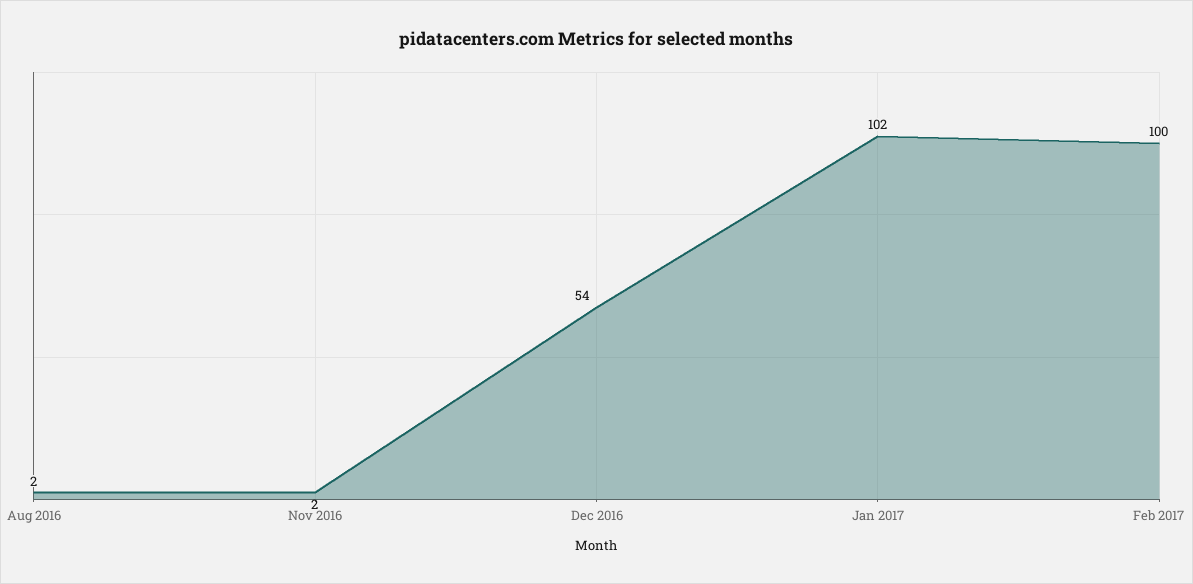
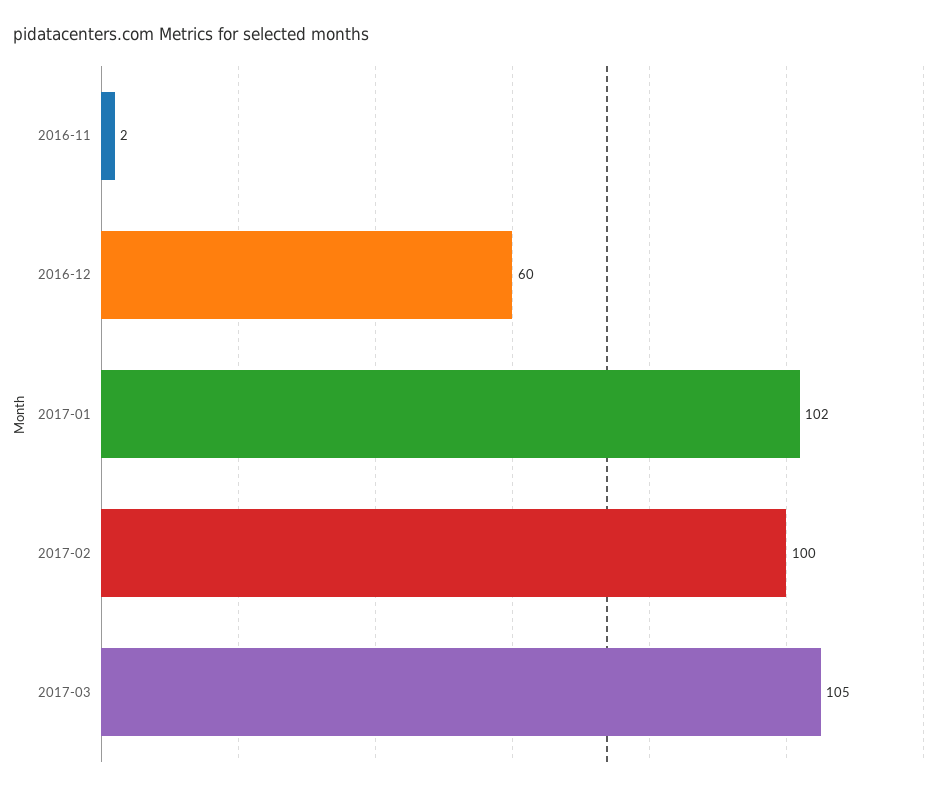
Aug 2016: 2 -> none
Dec 2016: 54 -> 60
2017-03: none -> 105

